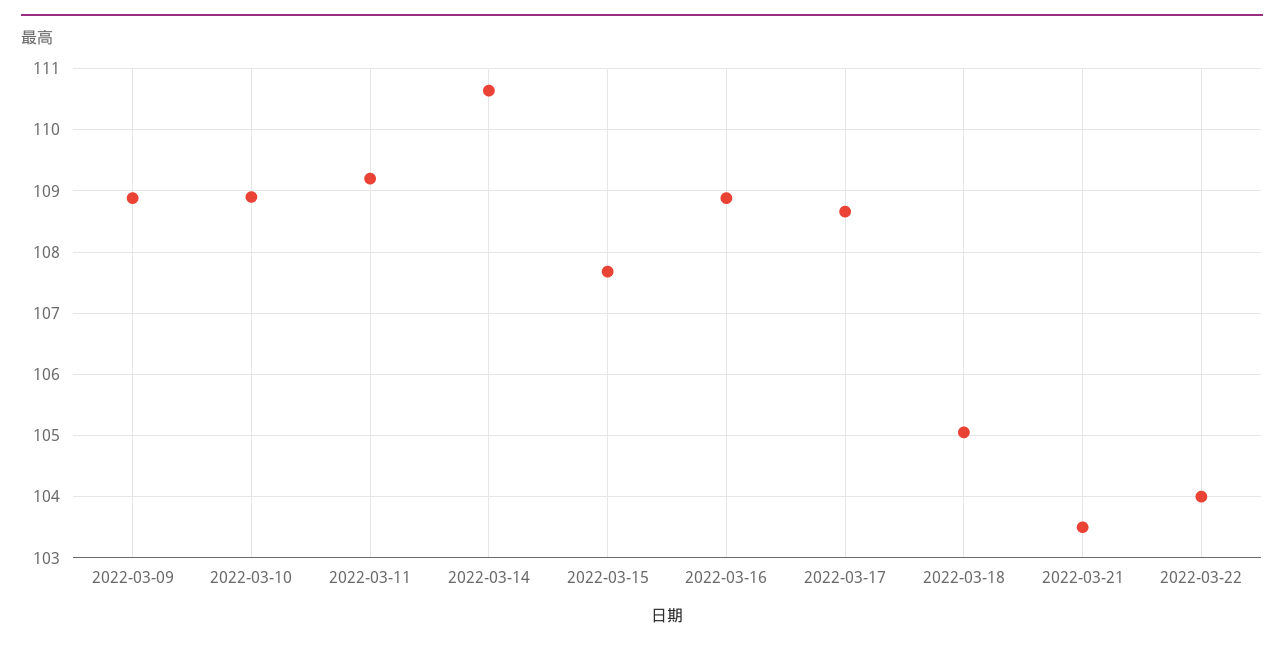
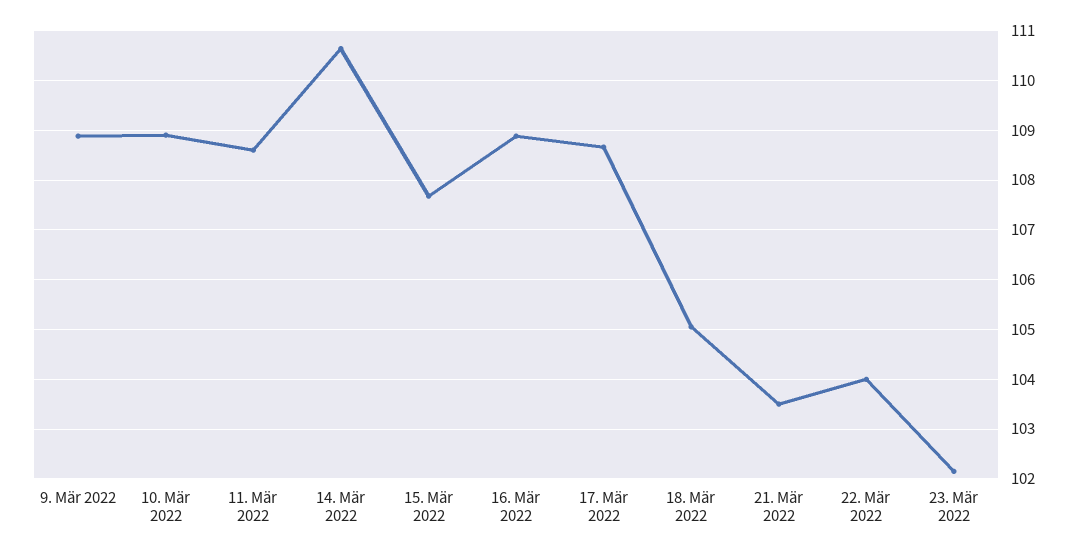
2022-03-11: 109.2 -> 108.6
23. Mär 2022: none -> 102.2

